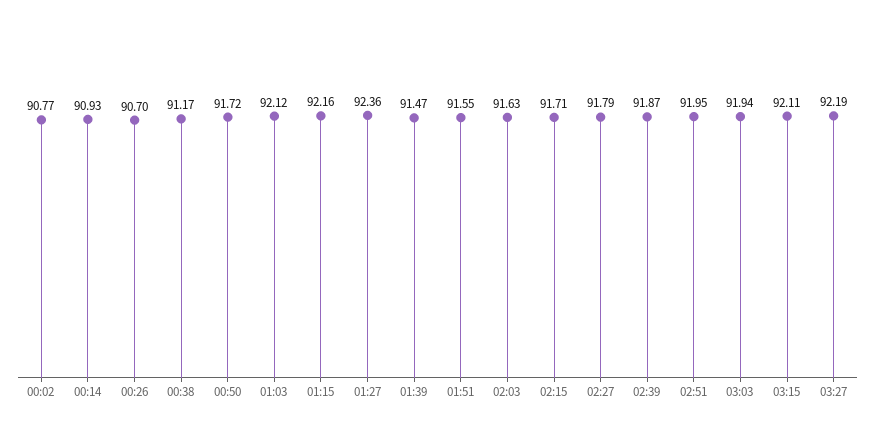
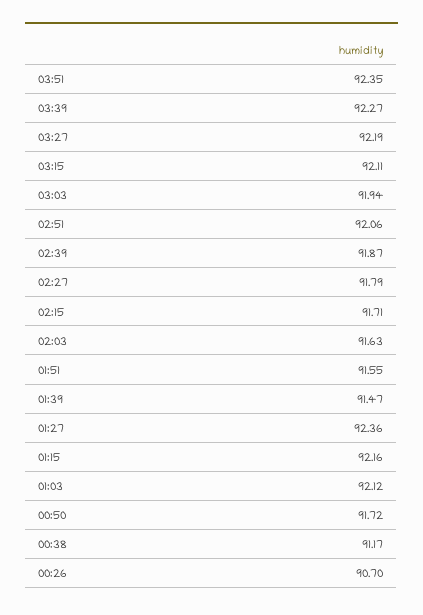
00:02: 90.77 -> none
00:14: 90.93 -> none
02:51: 91.95 -> 92.06
03:51: none -> 92.35
03:39: none -> 92.27

